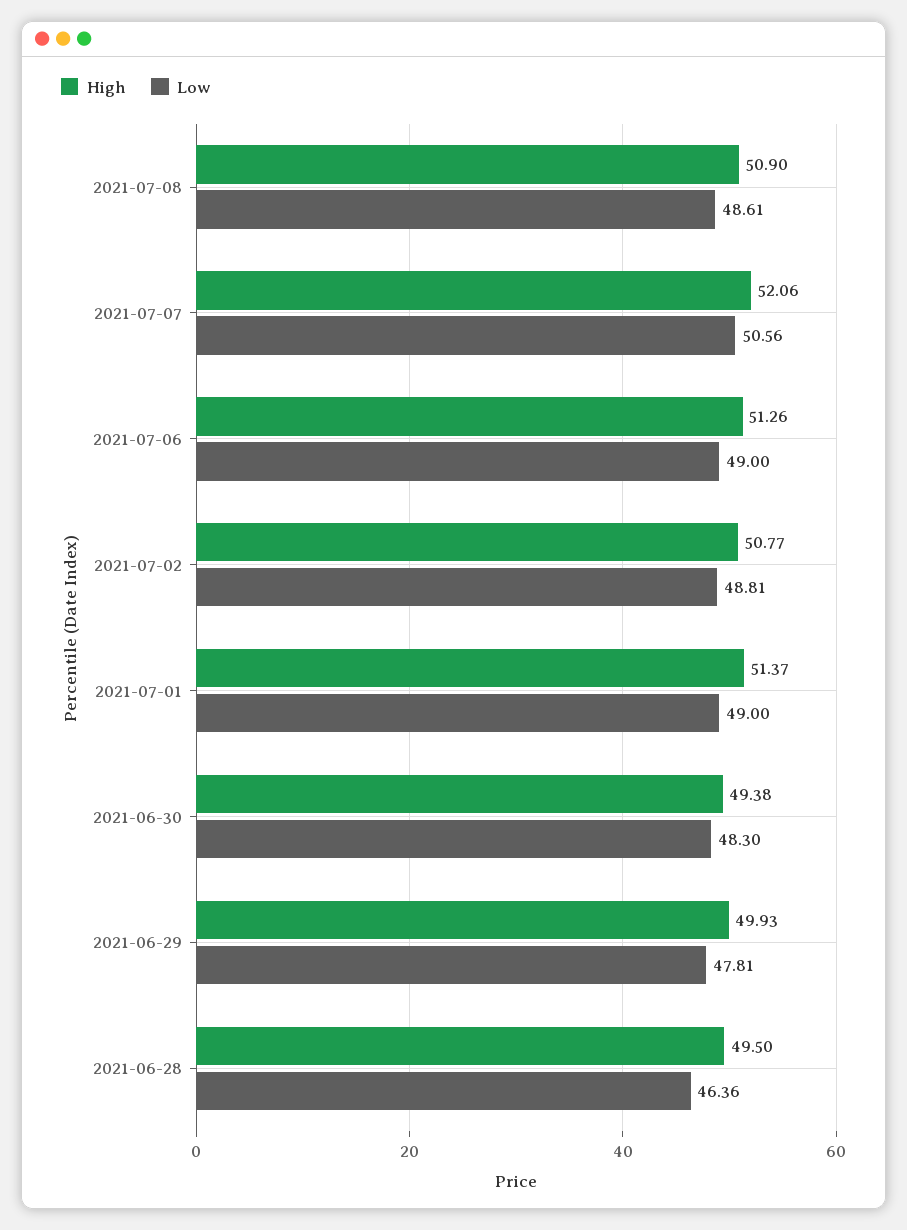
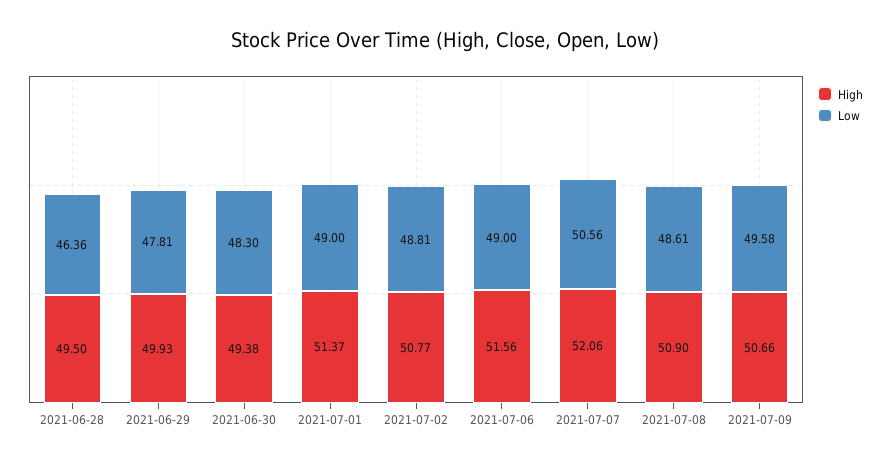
High, 2021-07-06: 51.26 -> 51.56
High, 2021-07-09: none -> 50.66
Low, 2021-07-09: none -> 49.58

